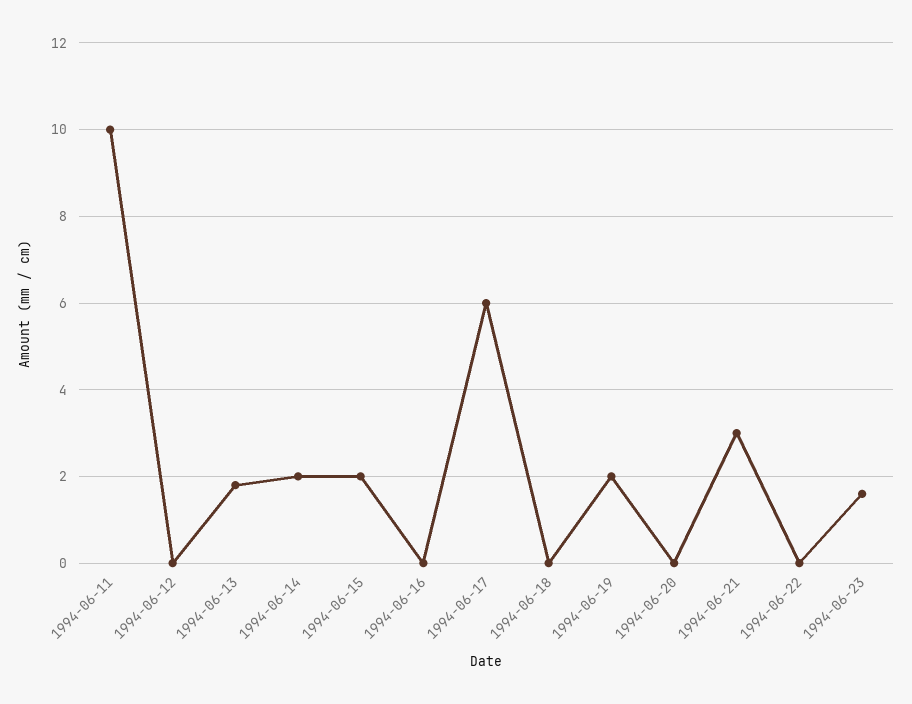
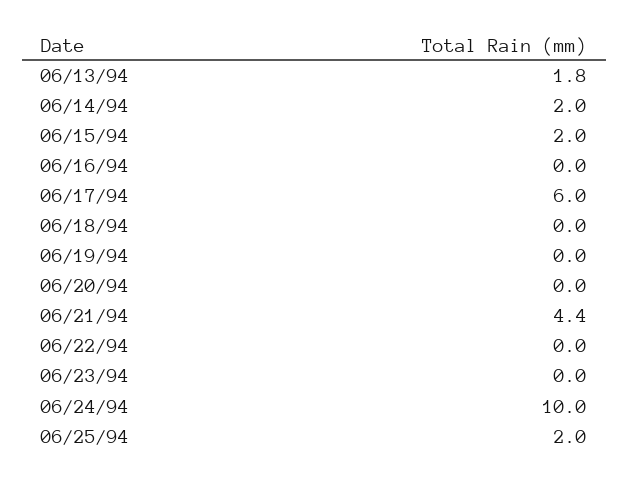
1994-06-11: 10 -> none
1994-06-12: 0 -> none
1994-06-19: 2 -> 0
1994-06-21: 3 -> 4.4
1994-06-23: 1.5 -> 0
06/24/94: none -> 10
06/25/94: none -> 2

